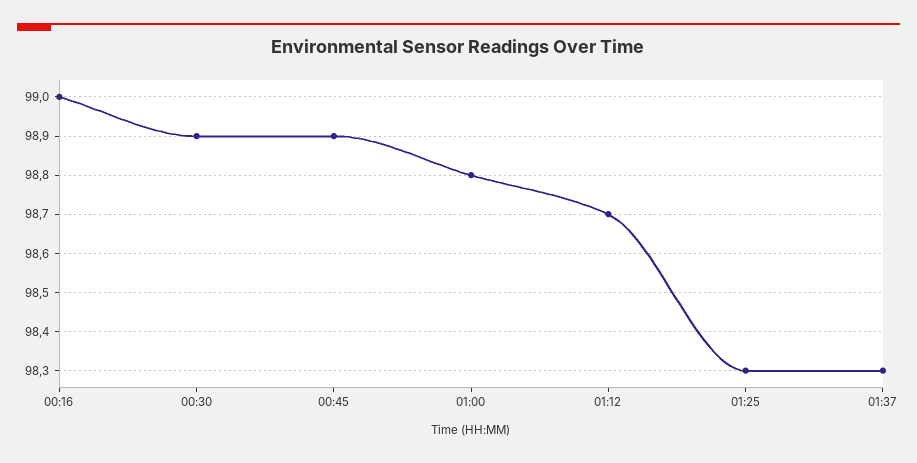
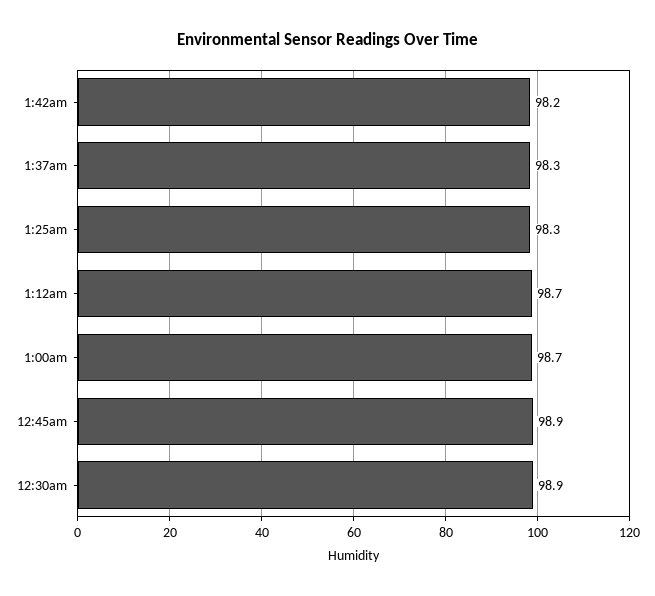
00:16: 99 -> none
01:00: 98.8 -> 98.7
1:42am: none -> 98.2

